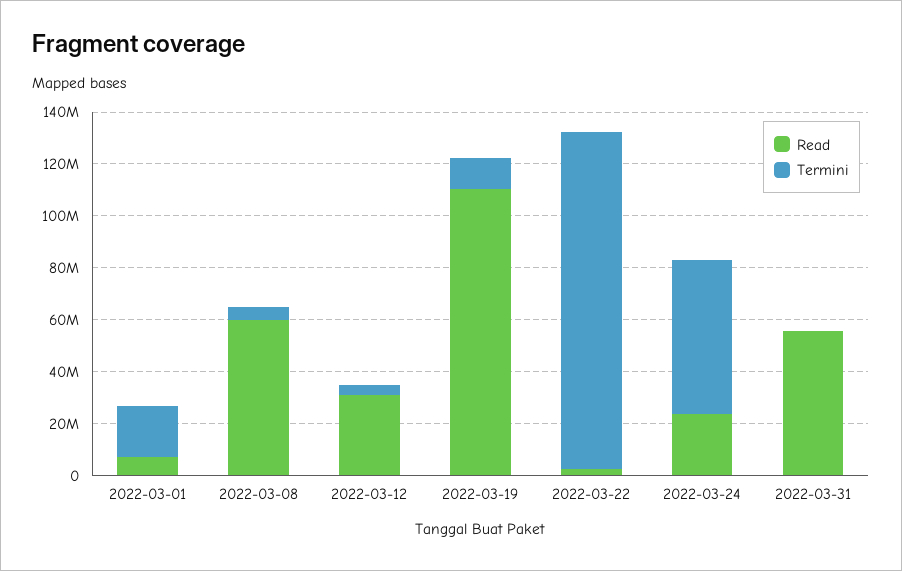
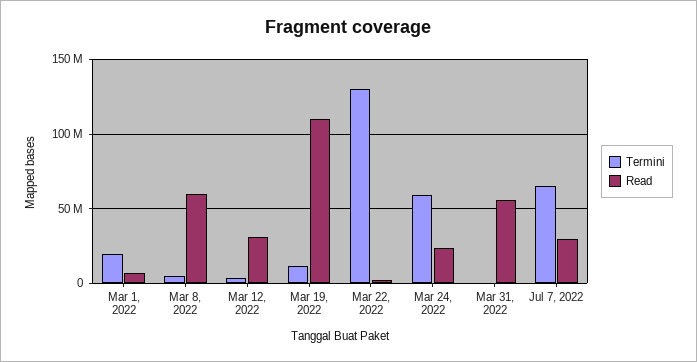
Termini, Jul 7, 2022: none -> 65000000
Read, Jul 7, 2022: none -> 30000000

